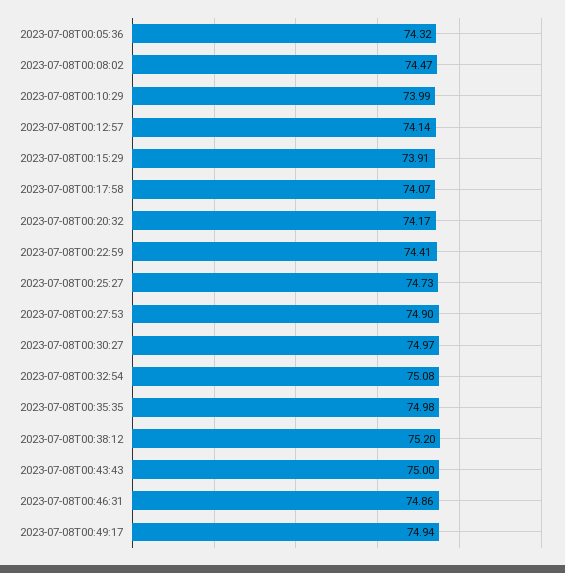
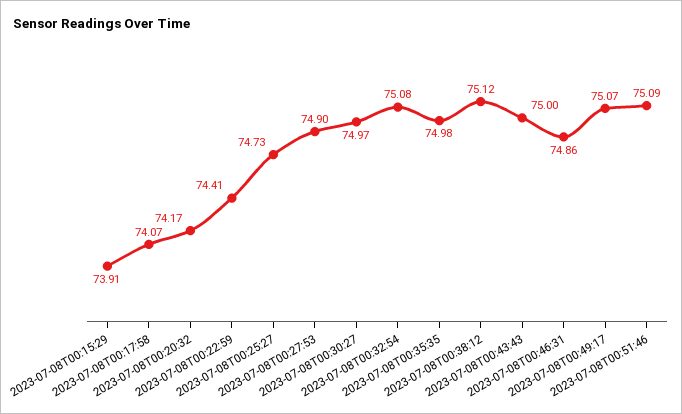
2023-07-08T00:05:36: 74.32 -> none
2023-07-08T00:08:02: 74.47 -> none
2023-07-08T00:10:29: 73.99 -> none
2023-07-08T00:12:57: 74.14 -> none
2023-07-08T00:38:12: 75.2 -> 75.12
2023-07-08T00:49:17: 74.94 -> 75.07
2023-07-08T00:51:46: none -> 75.09

